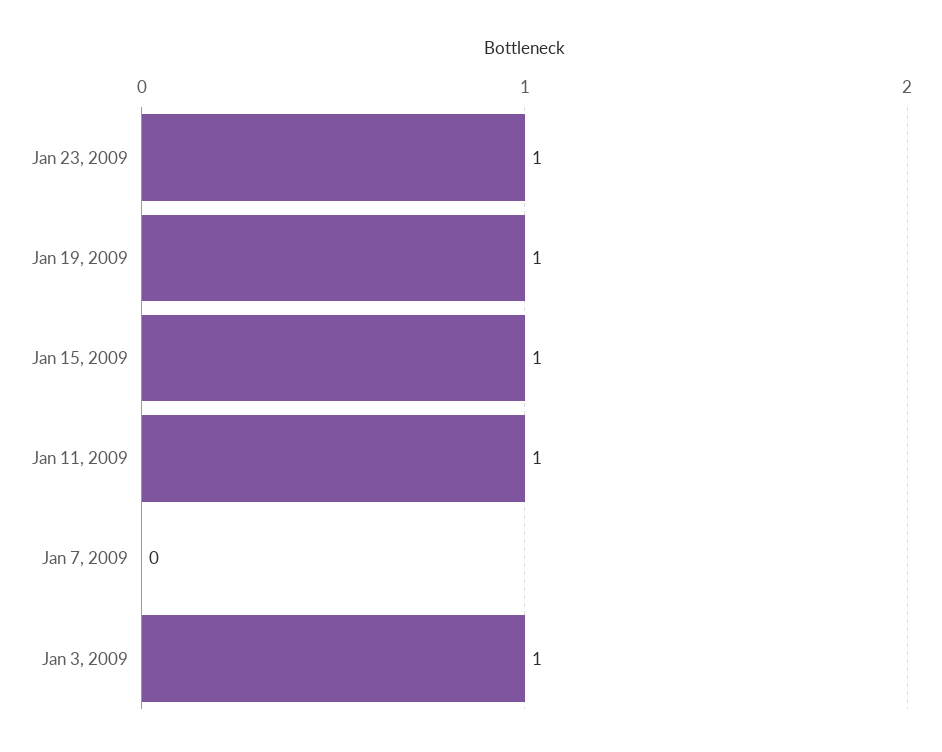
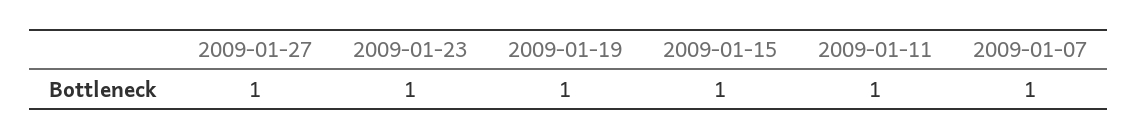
Jan 7, 2009: 0 -> 1
Jan 3, 2009: 1 -> none
2009-01-27: none -> 1

